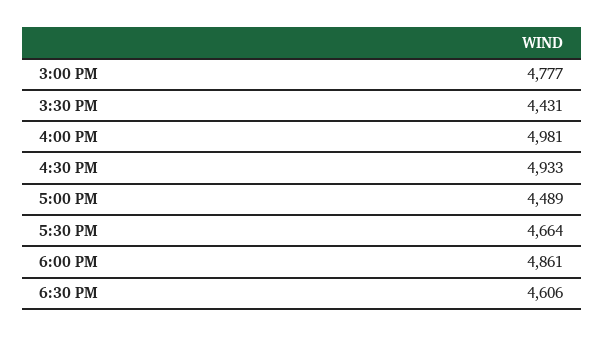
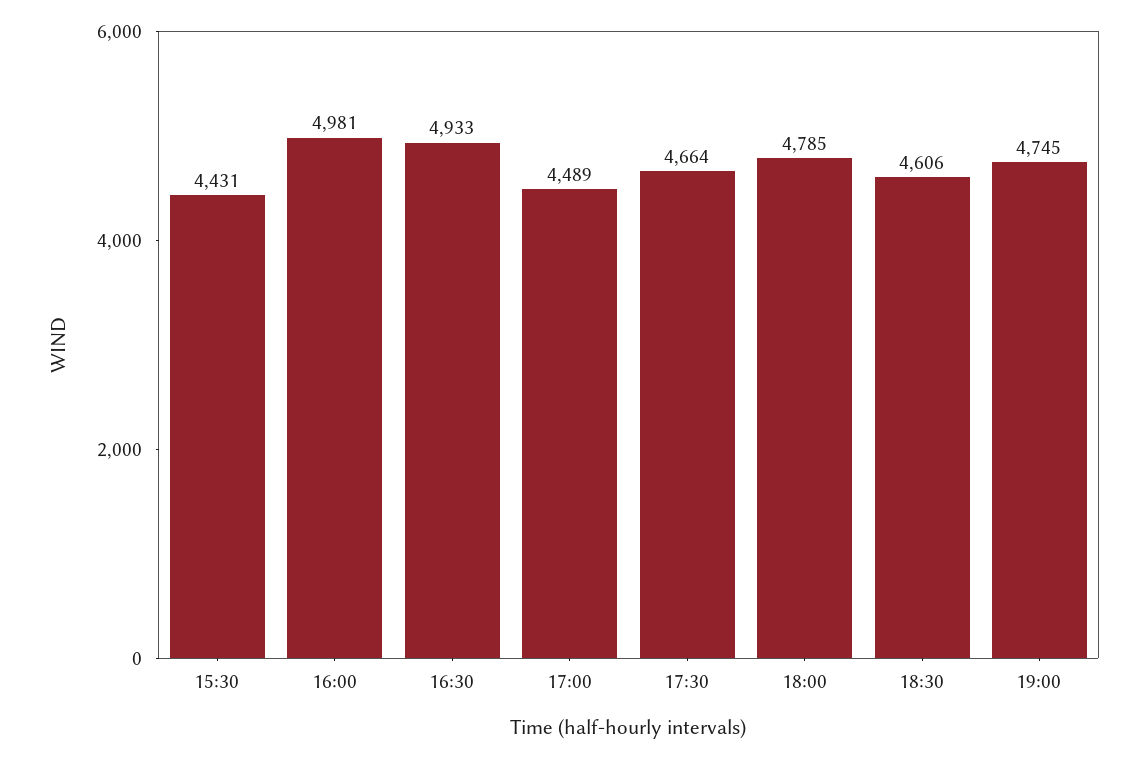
3:00 PM: 4777 -> none
6:00 PM: 4861 -> 4785
19:00: none -> 4745

